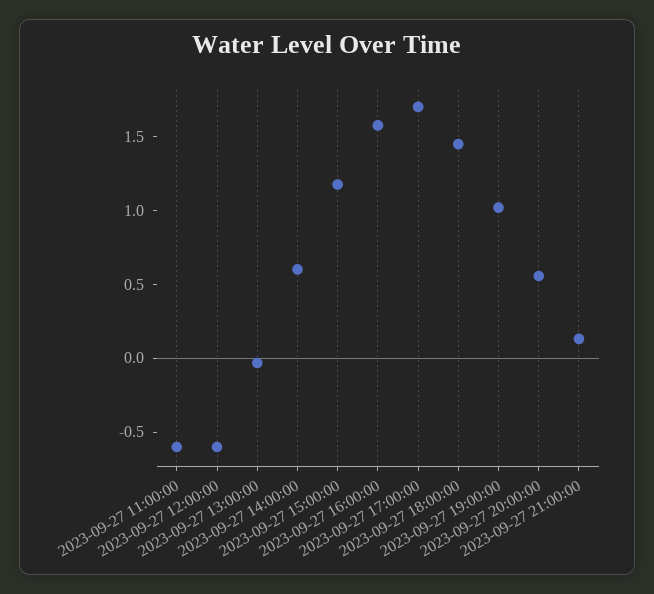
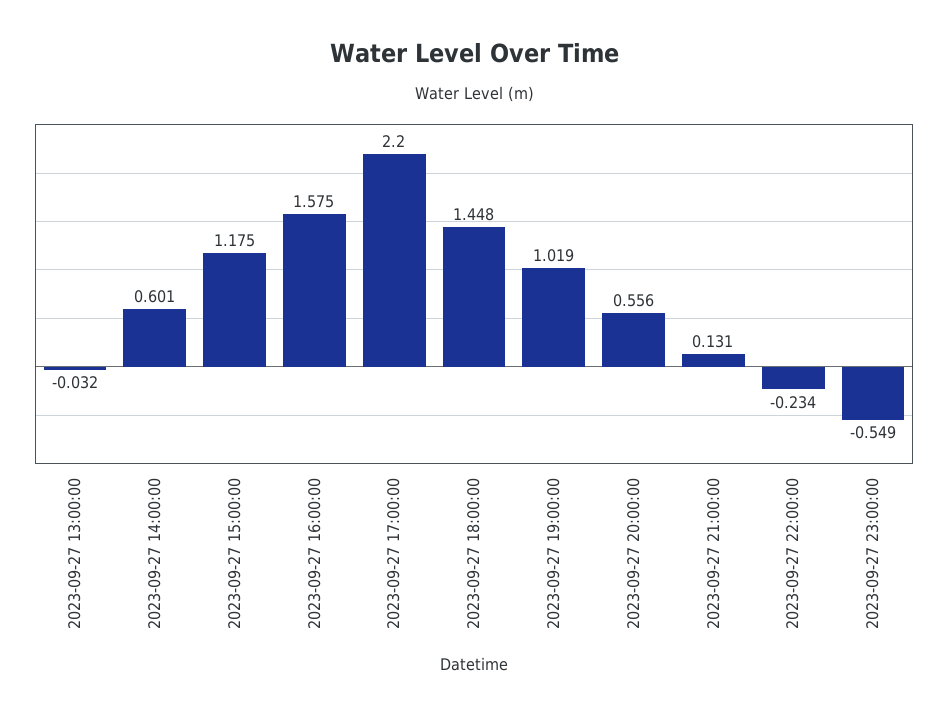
2023-09-27 11:00:00: -0.6 -> none
2023-09-27 12:00:00: -0.6 -> none
2023-09-27 17:00:00: 1.7 -> 2.2
2023-09-27 22:00:00: none -> -0.234
2023-09-27 23:00:00: none -> -0.549

